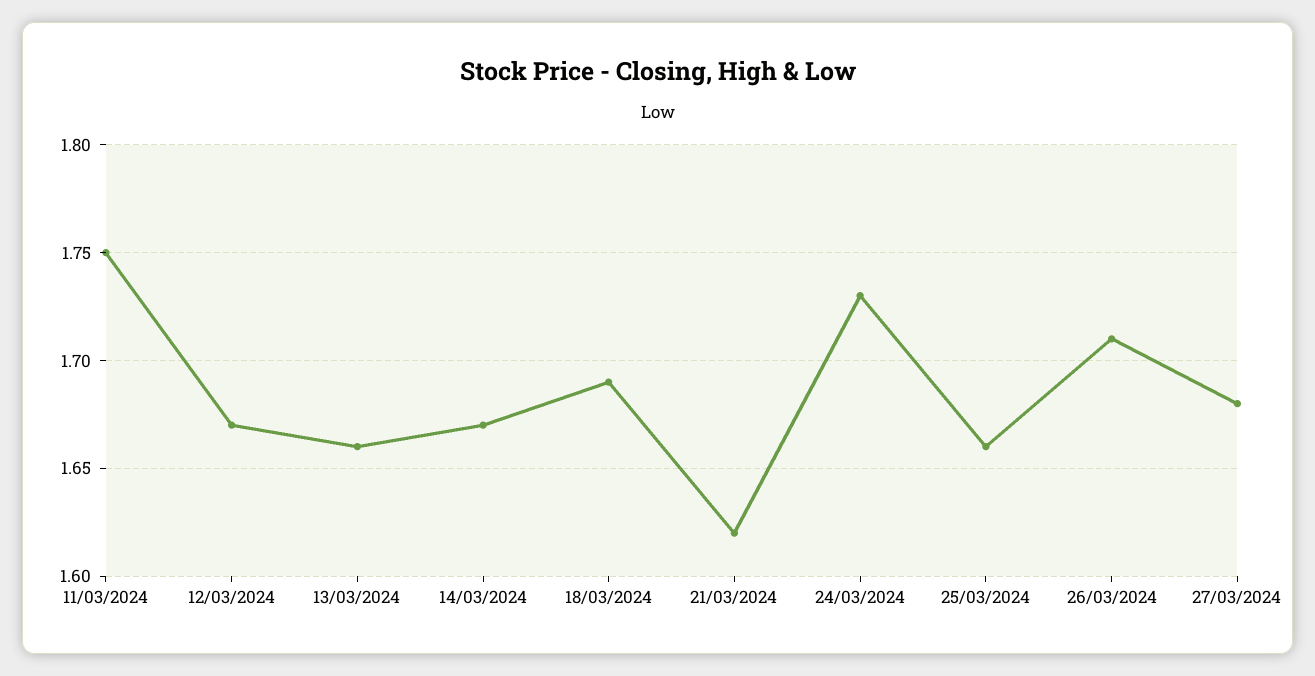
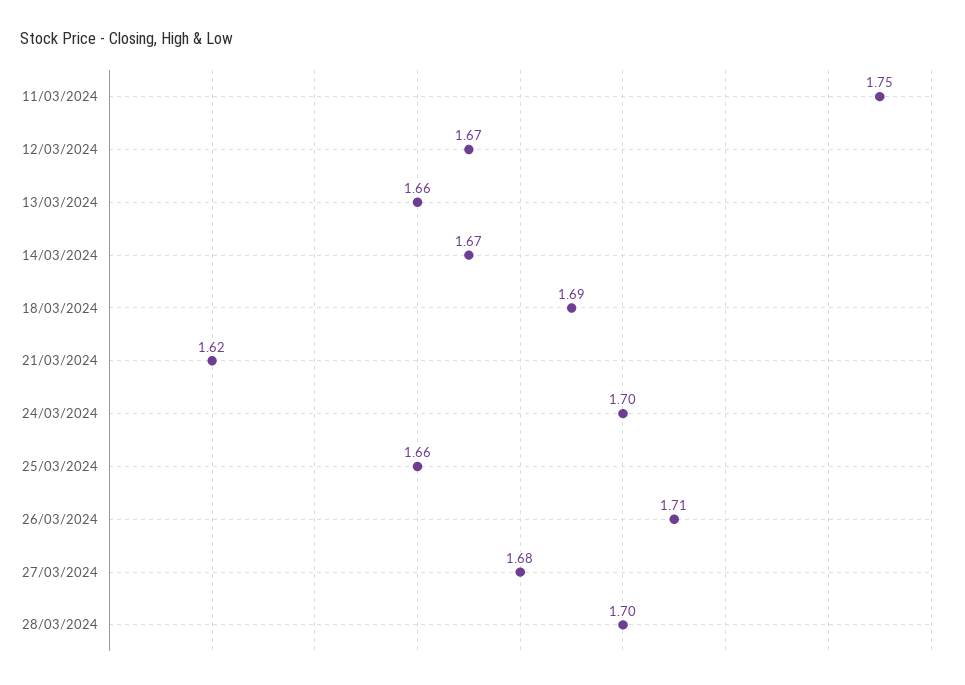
24/03/2024: 1.73 -> 1.7
28/03/2024: none -> 1.7

